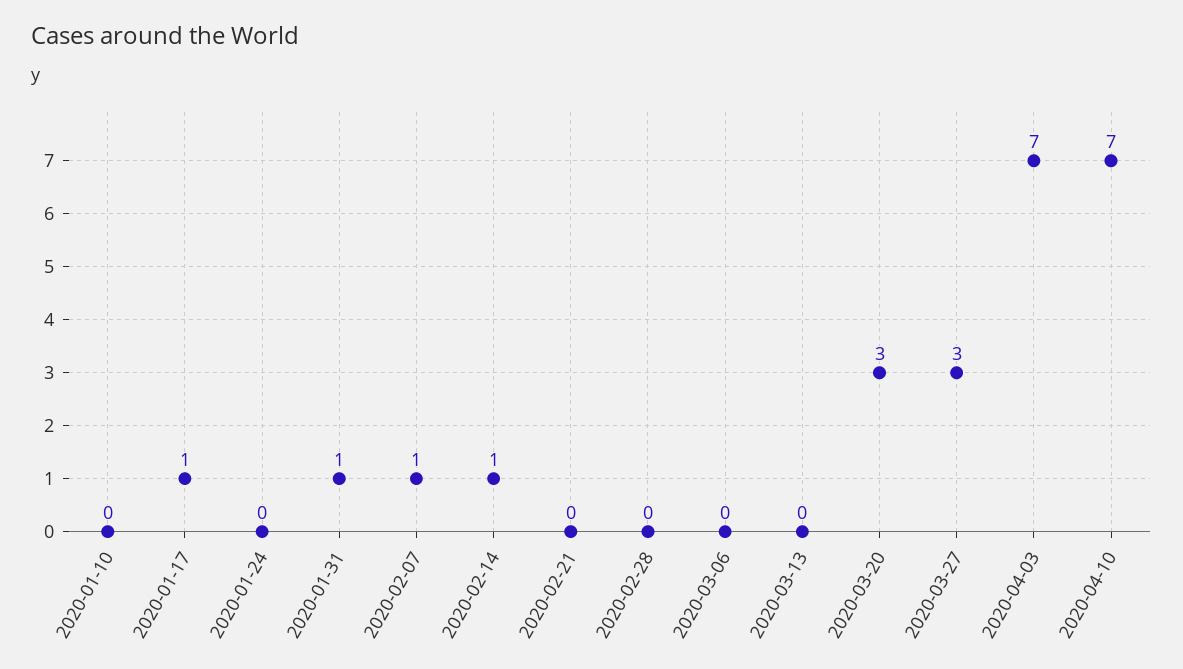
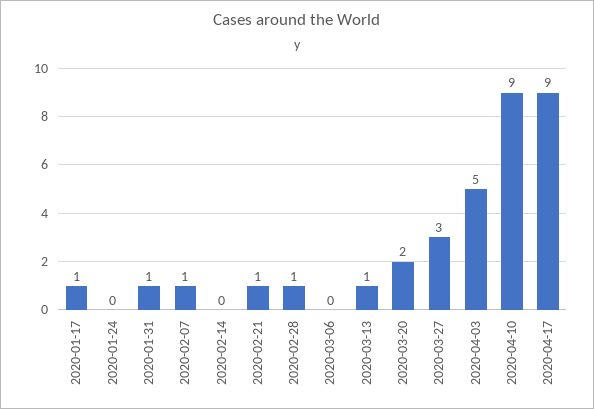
2020-01-10: 0 -> none
2020-02-14: 1 -> 0
2020-02-21: 0 -> 1
2020-02-28: 0 -> 1
2020-03-13: 0 -> 1
2020-03-20: 3 -> 2
2020-04-03: 7 -> 5
2020-04-10: 7 -> 9
2020-04-17: none -> 9

